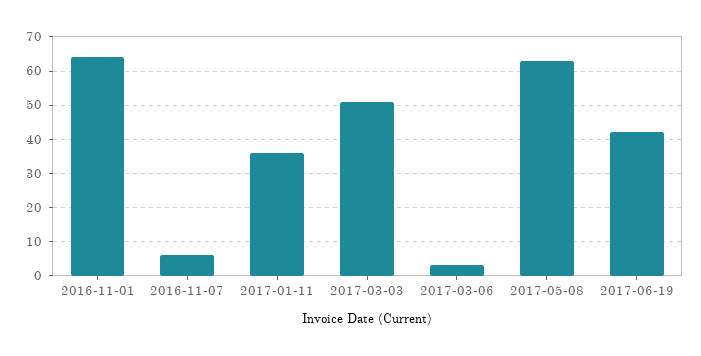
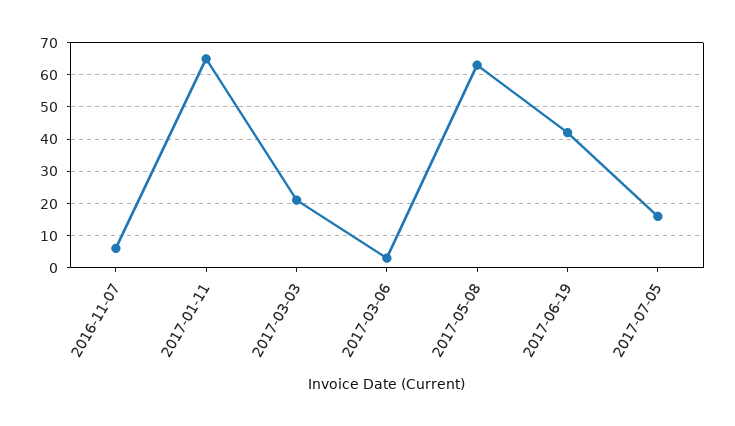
2016-11-01: 65 -> none
2017-01-11: 35 -> 65
2017-03-03: 50 -> 20
2017-07-05: none -> 15

